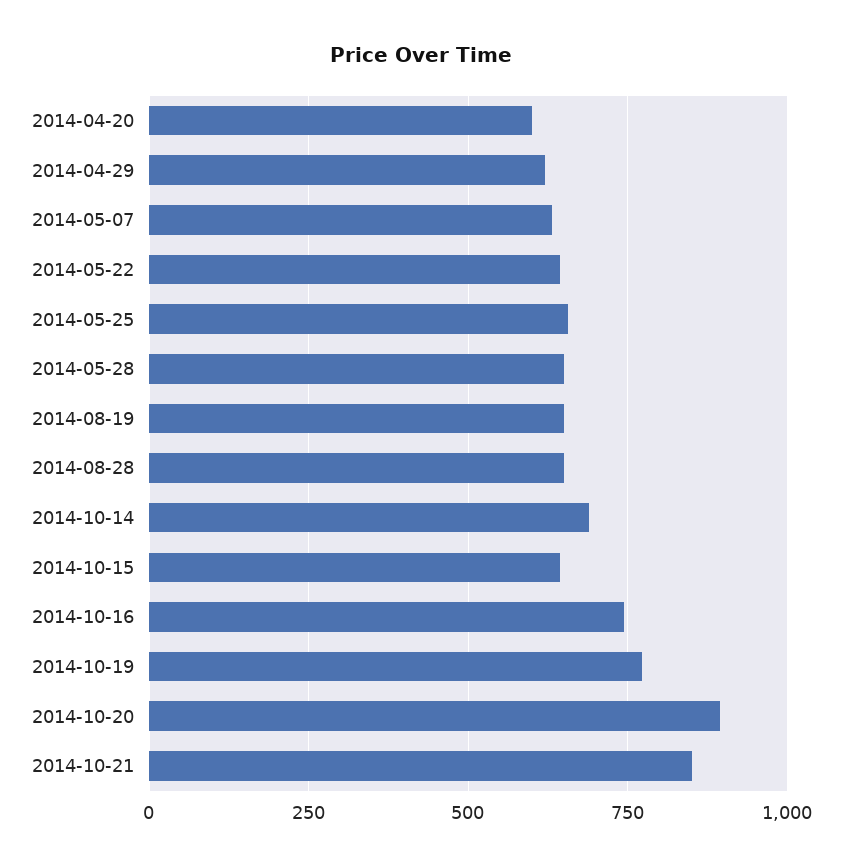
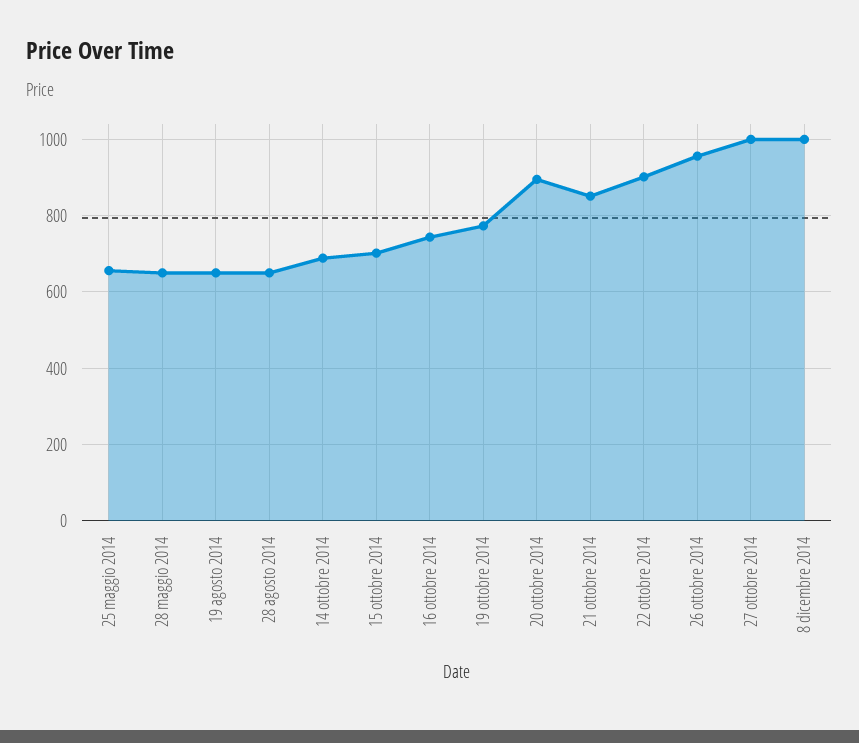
2014-04-20: 600 -> none
2014-04-29: 625 -> none
2014-05-07: 625 -> none
2014-05-22: 650 -> none
2014-10-15: 650 -> 700
22 ottobre 2014: none -> 900
26 ottobre 2014: none -> 960
27 ottobre 2014: none -> 1000
8 dicembre 2014: none -> 1000

